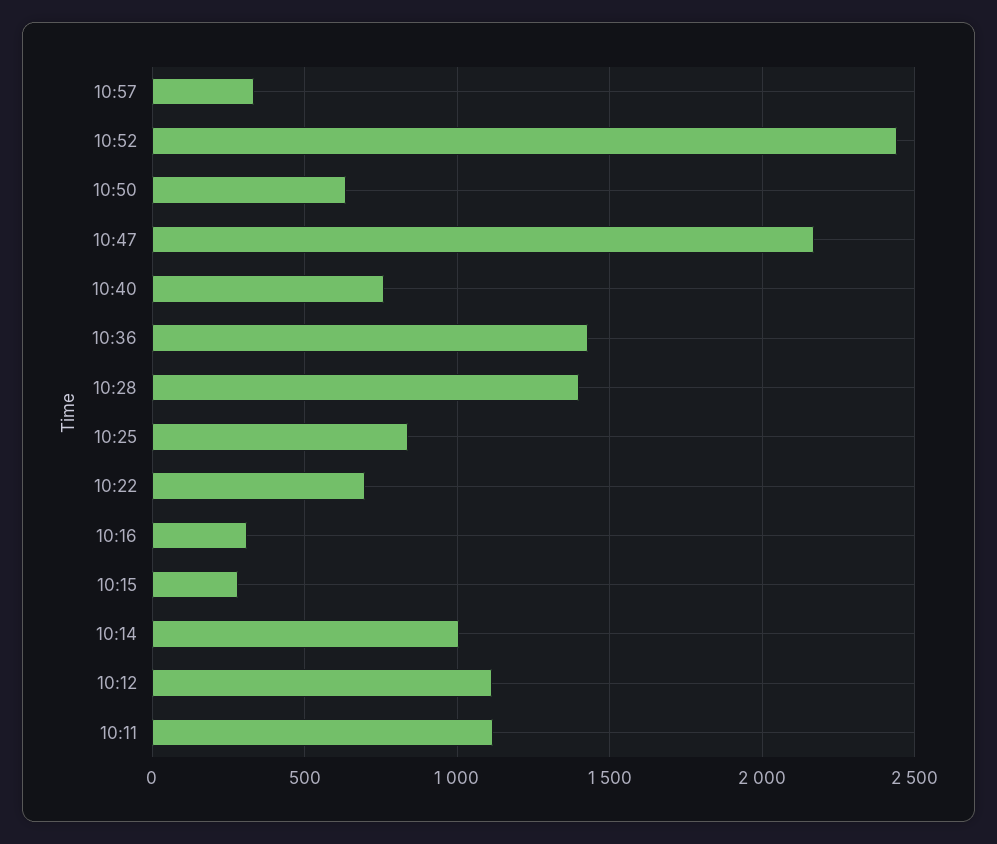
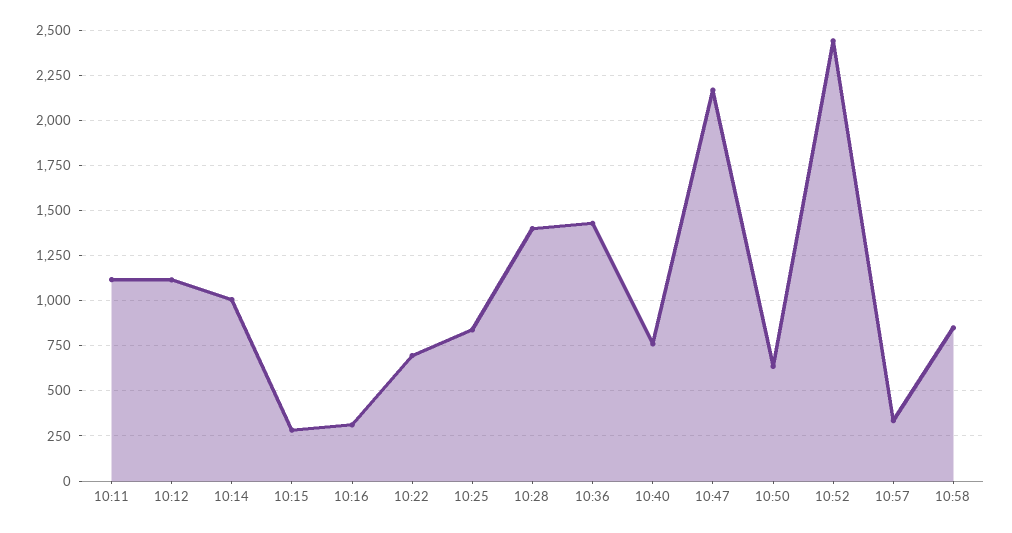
10:58: none -> 850

